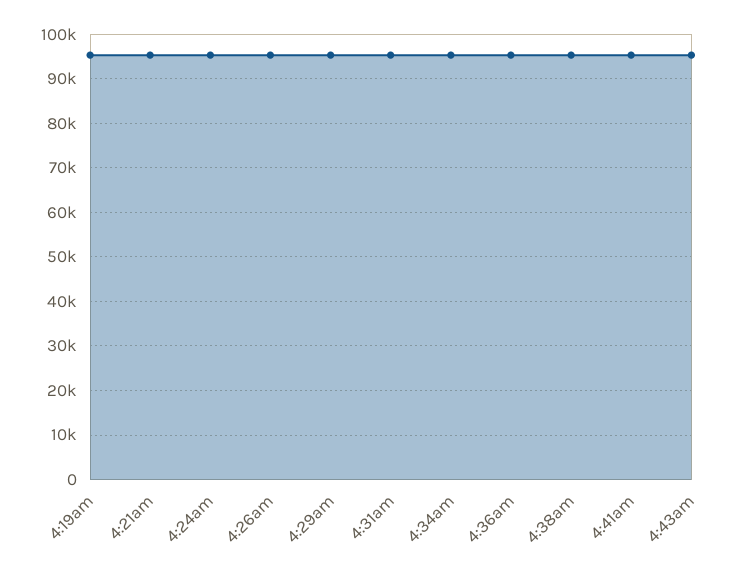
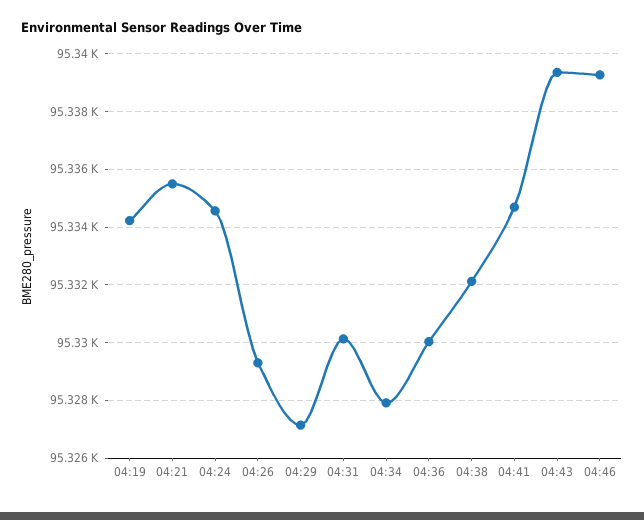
04:46: none -> 95339.25

